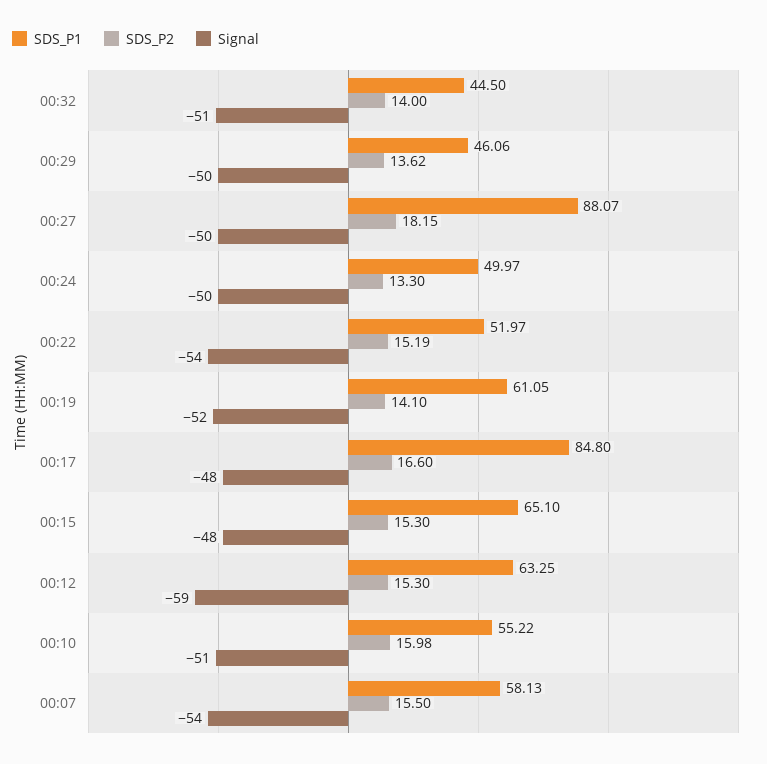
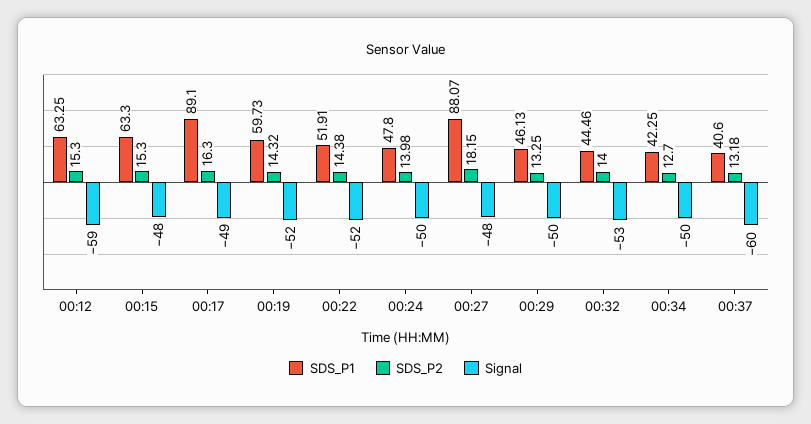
SDS_P1, 00:32: 44.5 -> 44.46
Signal, 00:32: -51 -> -53
SDS_P1, 00:29: 46.06 -> 46.13
SDS_P2, 00:29: 13.62 -> 13.25
Signal, 00:27: -50 -> -48
SDS_P1, 00:24: 49.97 -> 47.8
SDS_P2, 00:24: 13.3 -> 13.98
SDS_P1, 00:22: 51.97 -> 51.91
SDS_P2, 00:22: 15.19 -> 14.38
Signal, 00:22: -54 -> -52
SDS_P1, 00:19: 61.05 -> 59.73
SDS_P2, 00:19: 14.1 -> 14.32
SDS_P1, 00:17: 84.8 -> 89.1
SDS_P2, 00:17: 16.6 -> 16.3
Signal, 00:17: -48 -> -49
SDS_P1, 00:15: 65.1 -> 63.3
SDS_P1, 00:10: 55.22 -> none
SDS_P2, 00:10: 15.98 -> none
Signal, 00:10: -51 -> none
SDS_P1, 00:07: 58.13 -> none
SDS_P2, 00:07: 15.5 -> none
Signal, 00:07: -54 -> none
SDS_P1, 00:34: none -> 42.25
SDS_P2, 00:34: none -> 12.7
Signal, 00:34: none -> -50
SDS_P1, 00:37: none -> 40.6
SDS_P2, 00:37: none -> 13.18
Signal, 00:37: none -> -60

